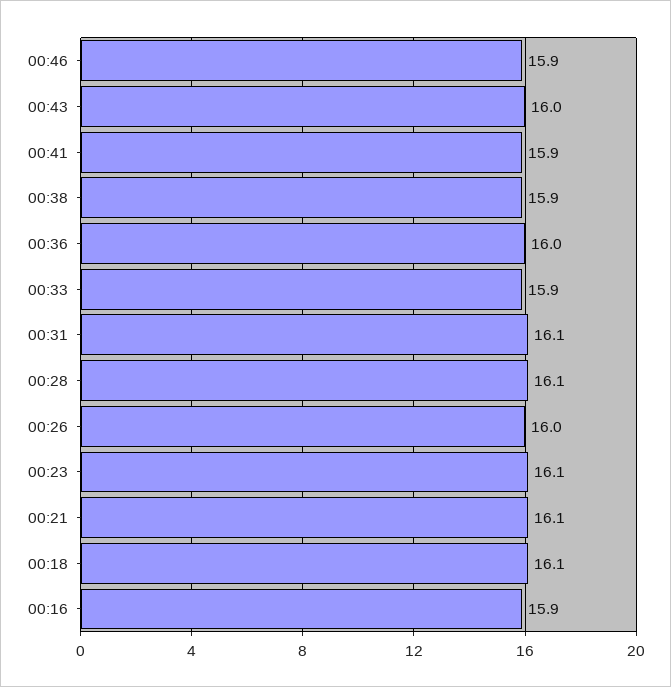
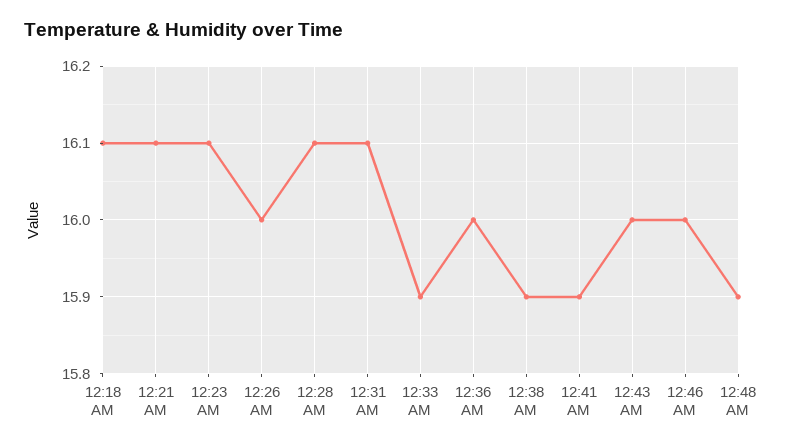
00:46: 15.9 -> 16
00:16: 15.9 -> none
12:48 AM: none -> 15.9

